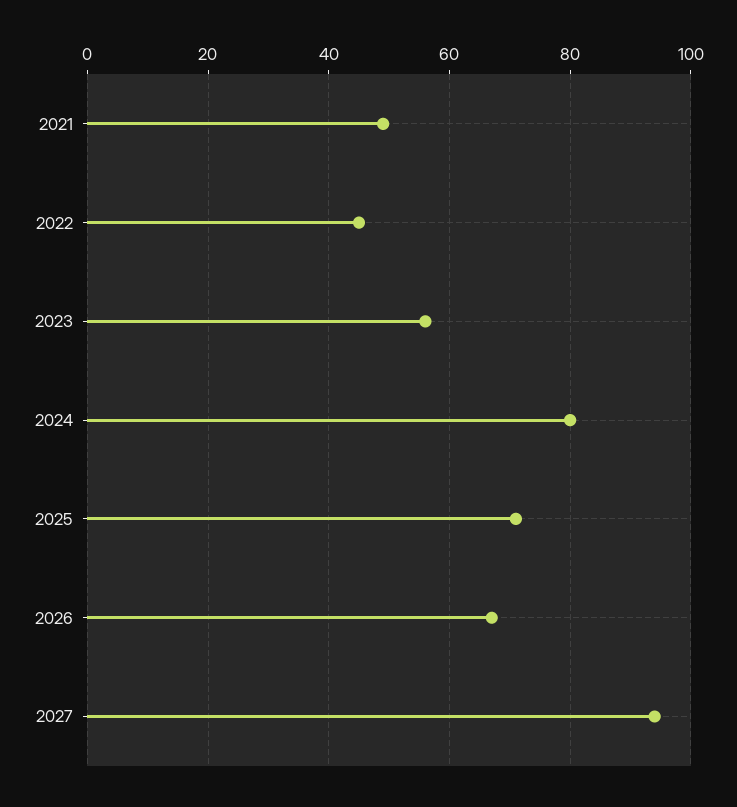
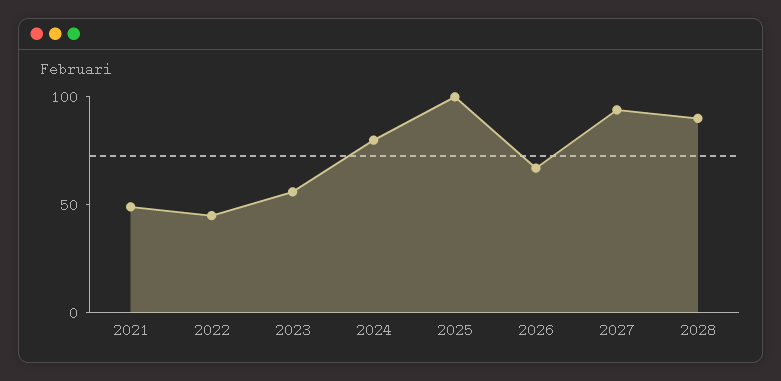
2025: 70 -> 100
2028: none -> 90

